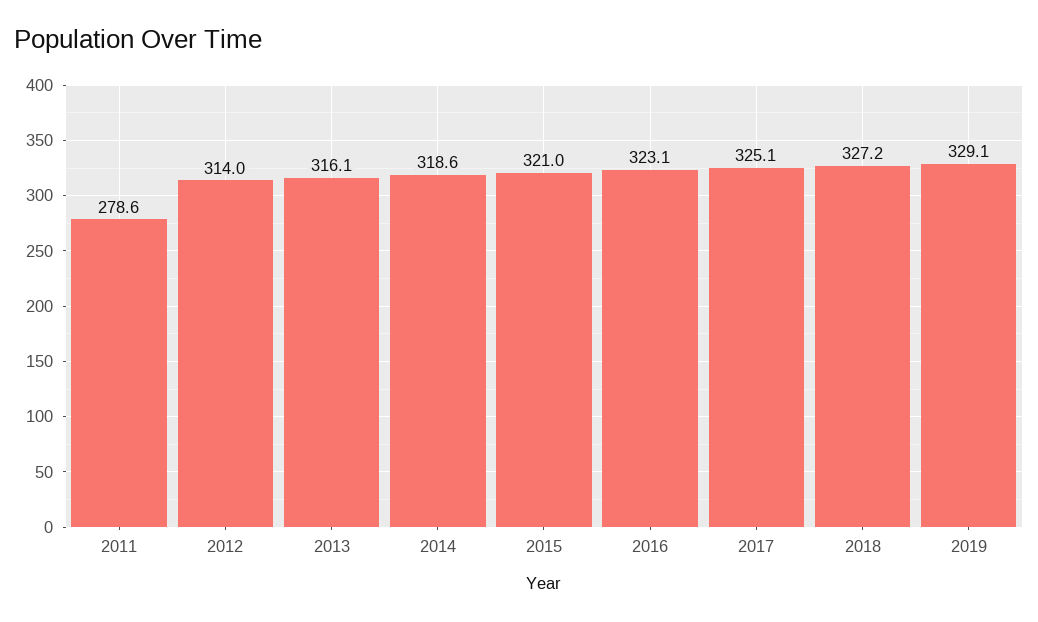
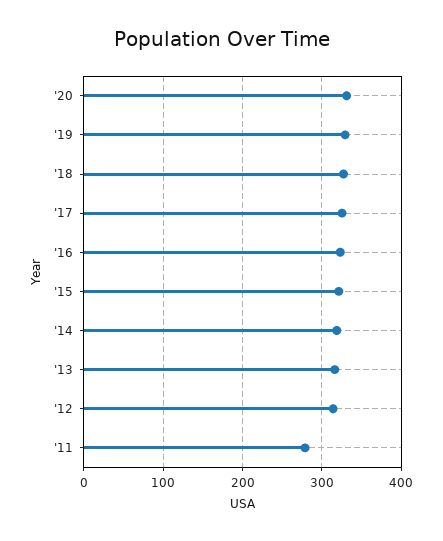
'20: none -> 330

